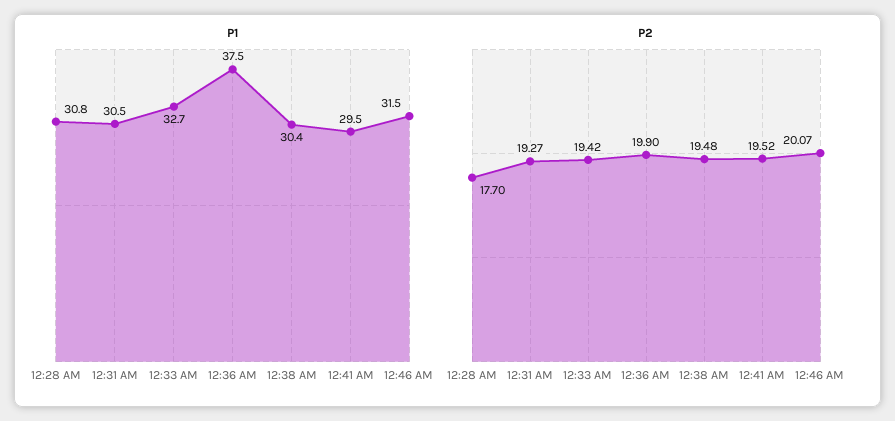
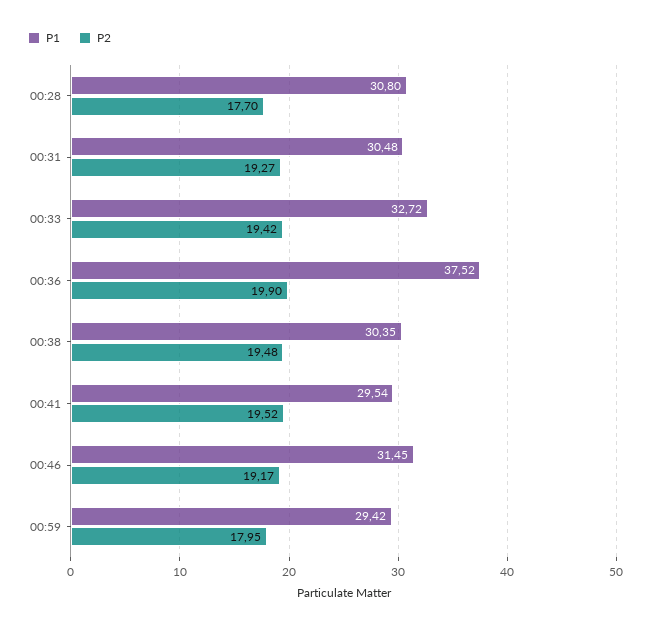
P2, 12:46 AM: 20.07 -> 19.17
P1, 00:59: none -> 29.42
P2, 00:59: none -> 17.95

